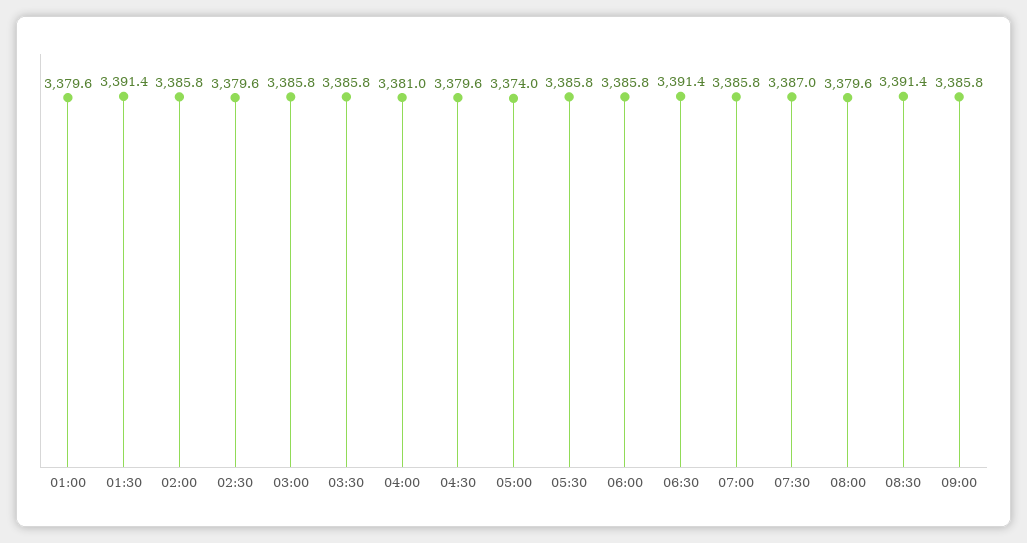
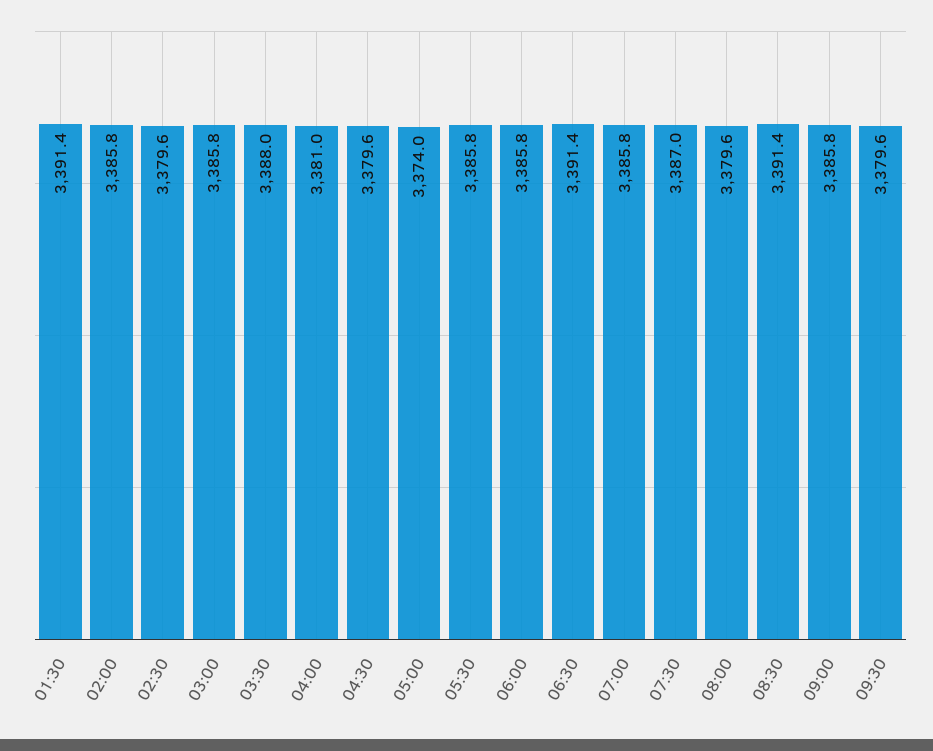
01:00: 3379.6 -> none
03:30: 3385.8 -> 3388
09:30: none -> 3379.6

